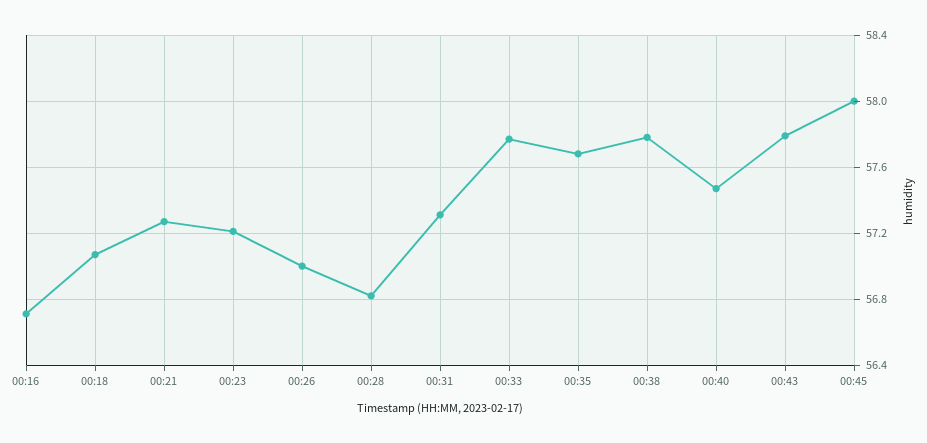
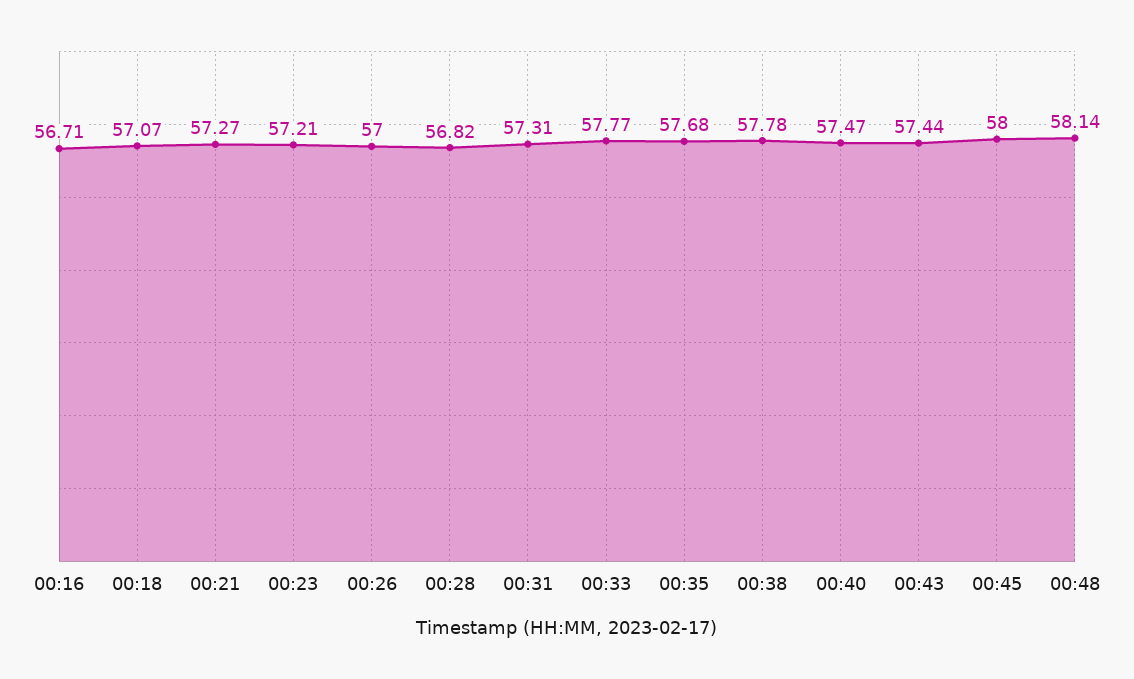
00:43: 57.8 -> 57.44
00:48: none -> 58.14

